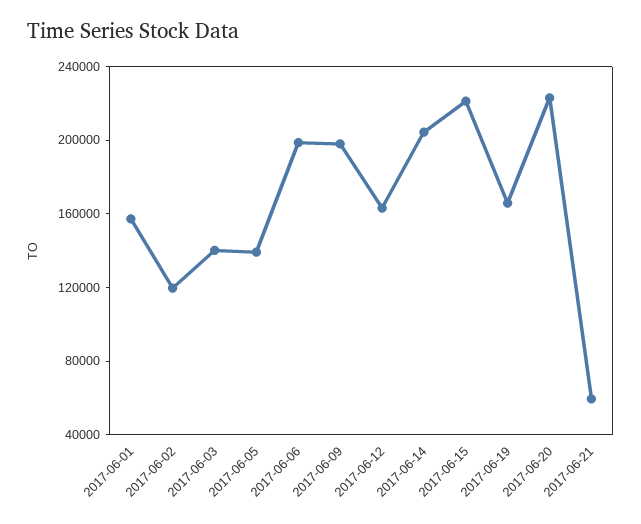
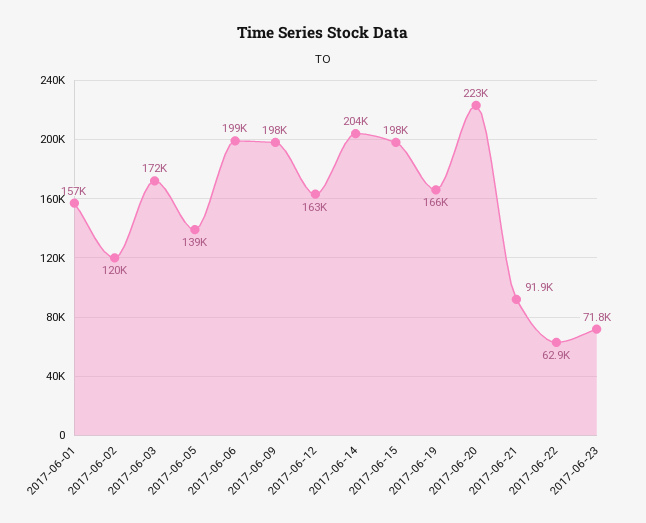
2017-06-03: 140000 -> 172000
2017-06-15: 220000 -> 198000
2017-06-21: 60000 -> 91900
2017-06-22: none -> 62900
2017-06-23: none -> 71800

